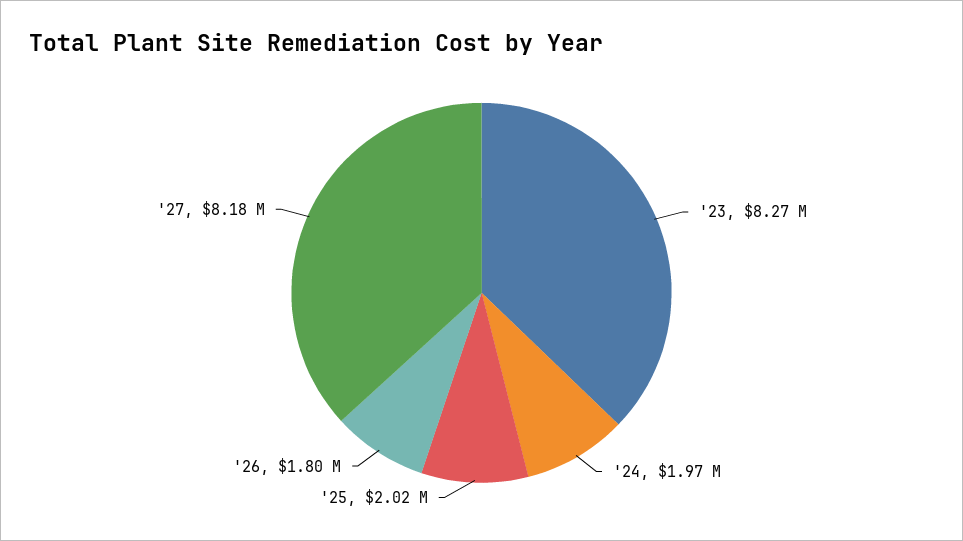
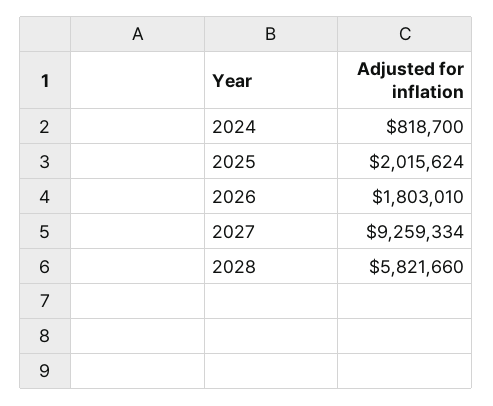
'23: 8270000 -> none
'24: 1970000 -> 818700
'27: 8180000 -> 9259334
2028: none -> 5821660

